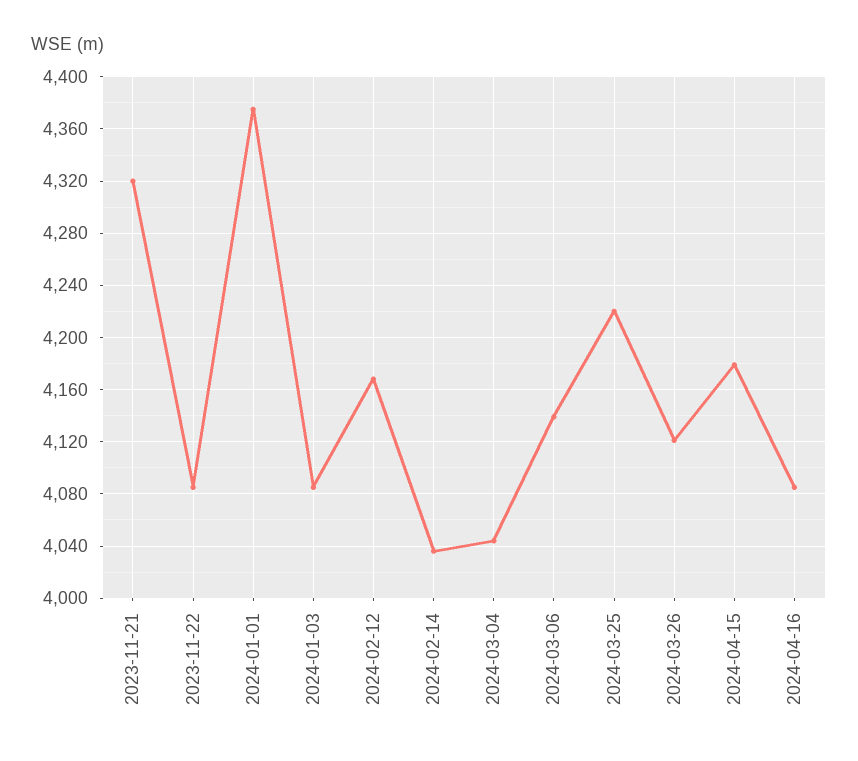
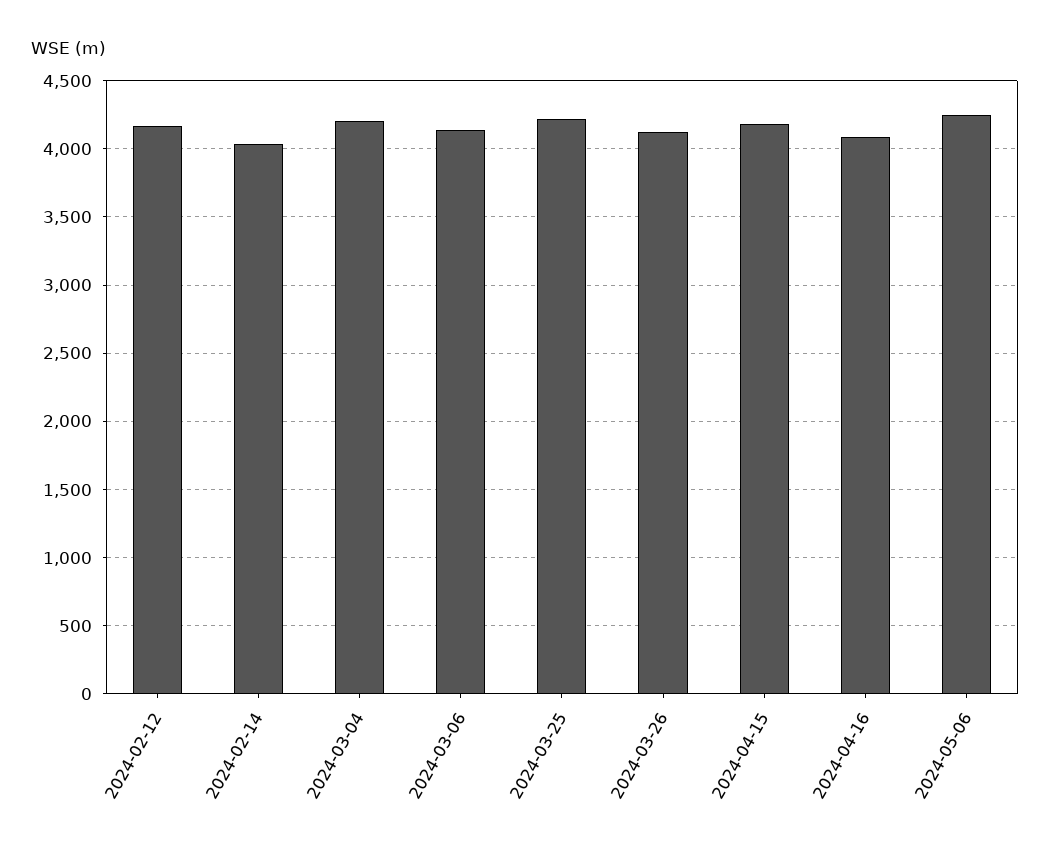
2023-11-21: 4320 -> none
2023-11-22: 4085 -> none
2024-01-01: 4375 -> none
2024-01-03: 4085 -> none
2024-03-04: 4045 -> 4200
2024-05-06: none -> 4250

